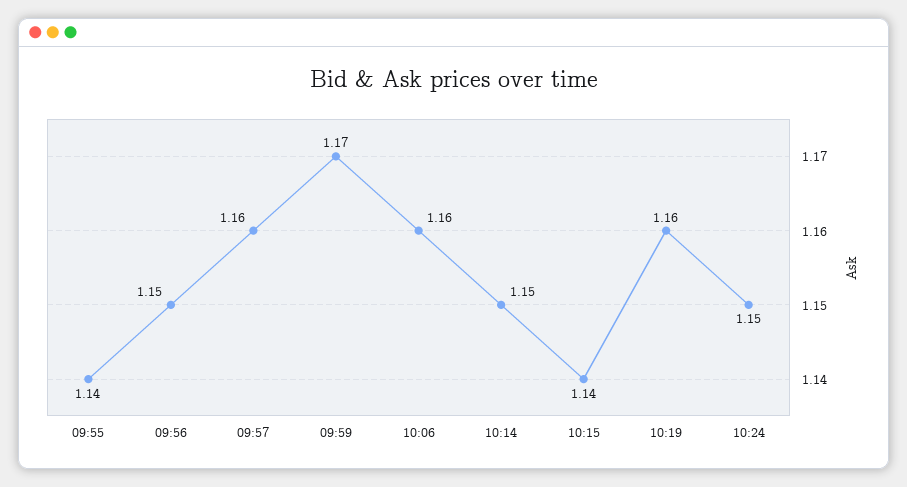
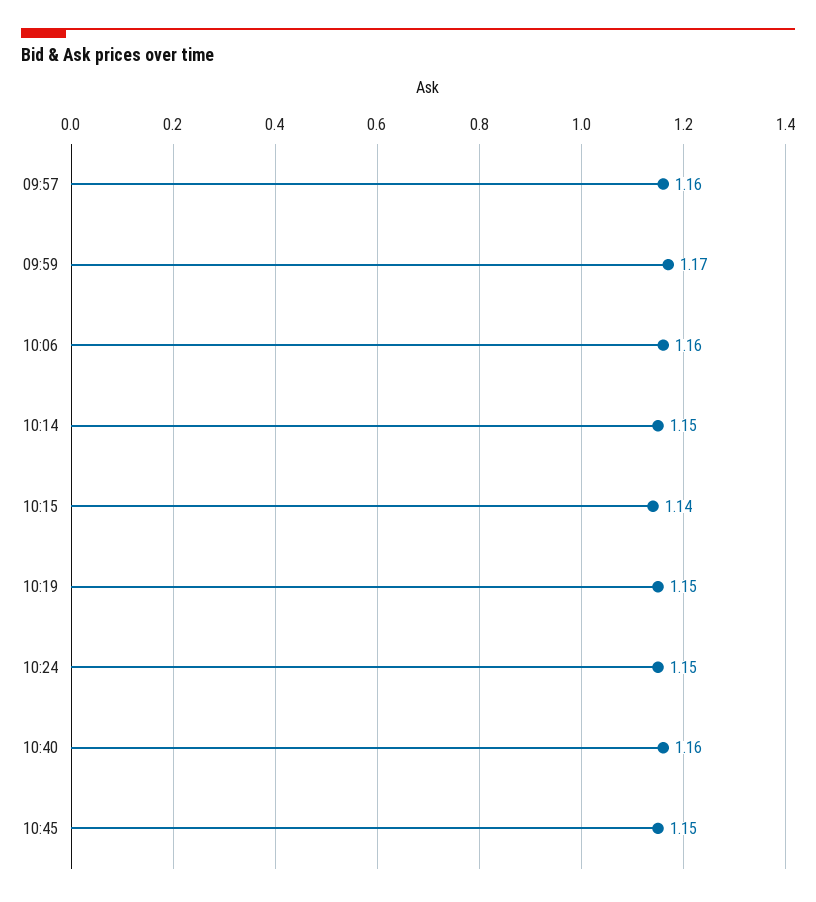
09:55: 1.14 -> none
09:56: 1.15 -> none
10:19: 1.16 -> 1.15
10:40: none -> 1.16
10:45: none -> 1.15

